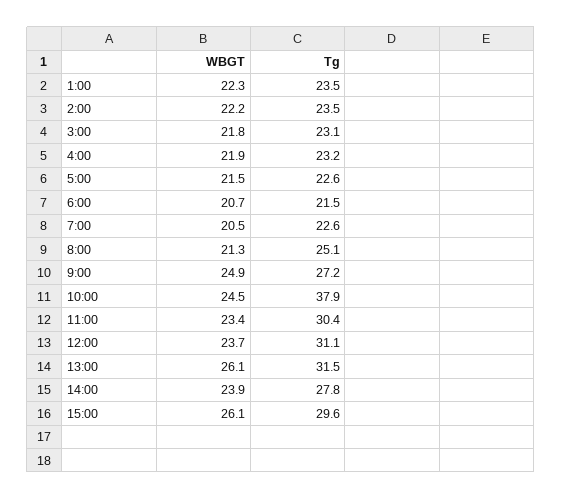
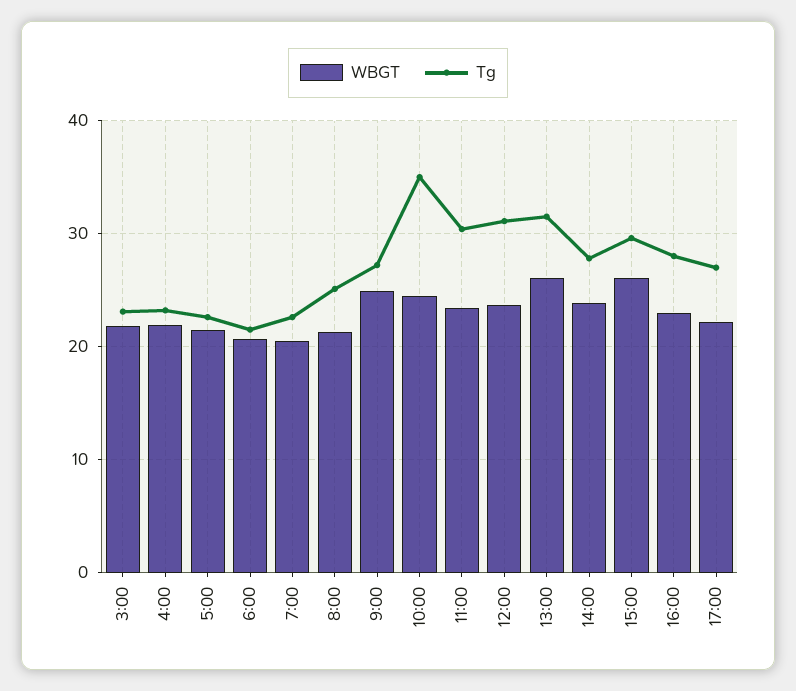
WBGT, 1:00: 22.3 -> none
Tg, 1:00: 23.5 -> none
WBGT, 2:00: 22.2 -> none
Tg, 2:00: 23.5 -> none
Tg, 10:00: 37.9 -> 35
WBGT, 16:00: none -> 23
Tg, 16:00: none -> 28
WBGT, 17:00: none -> 22
Tg, 17:00: none -> 27

